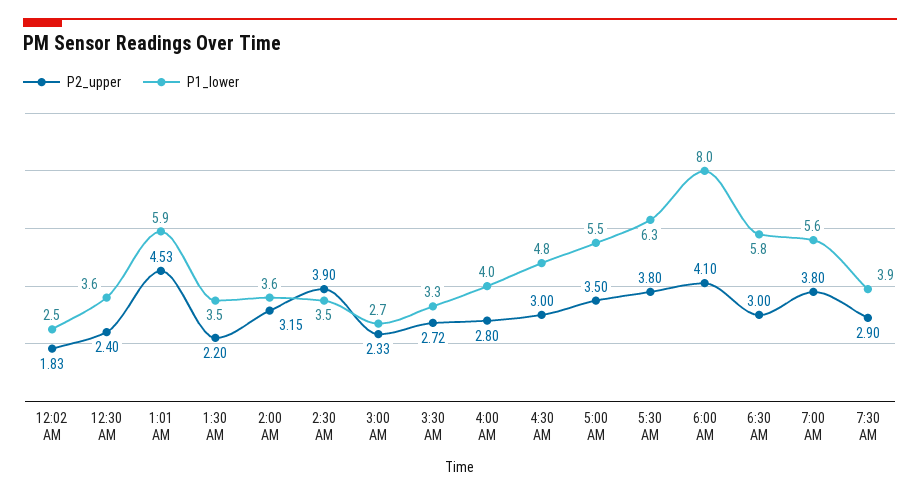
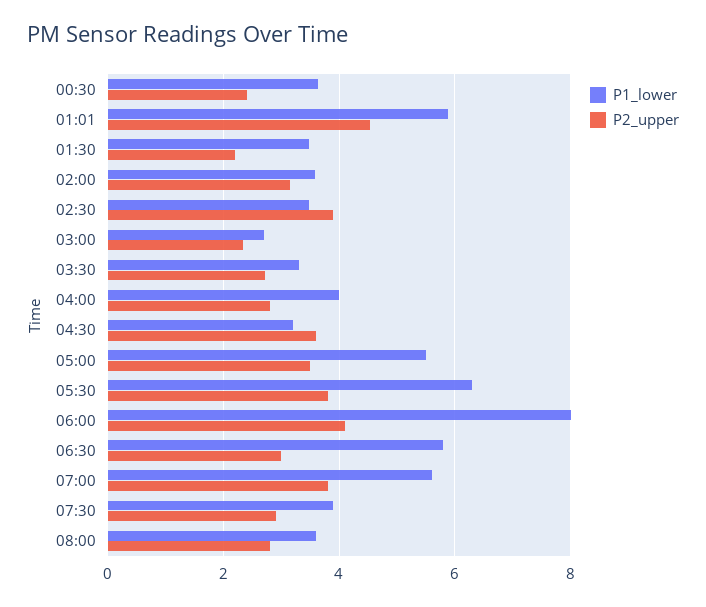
P2_upper, 12:02 AM: 1.83 -> none
P1_lower, 12:02 AM: 2.5 -> none
P2_upper, 4:30 AM: 3 -> 3.6
P1_lower, 4:30 AM: 4.8 -> 3.2
P1_lower, 08:00: none -> 3.6
P2_upper, 08:00: none -> 2.8

